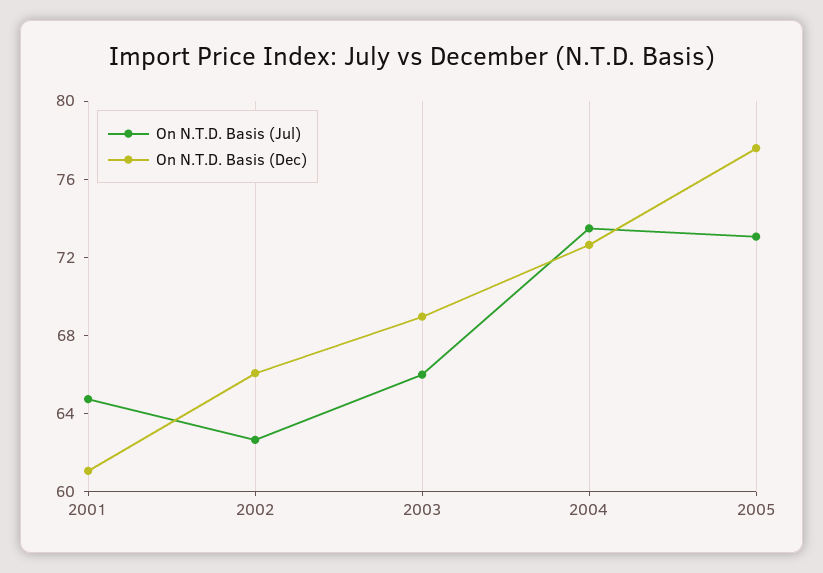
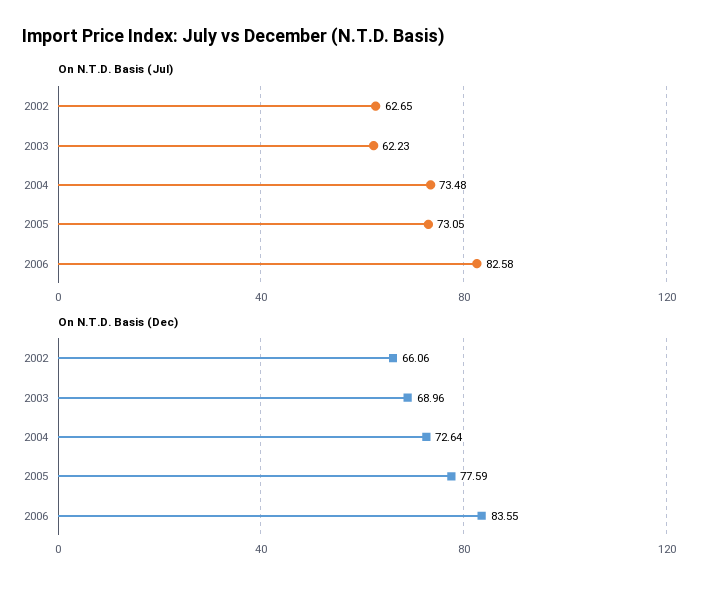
On N.T.D. Basis (Jul), 2001: 65 -> none
On N.T.D. Basis (Dec), 2001: 61 -> none
On N.T.D. Basis (Jul), 2003: 66 -> 62.23
On N.T.D. Basis (Jul), 2006: none -> 82.58
On N.T.D. Basis (Dec), 2006: none -> 83.55

